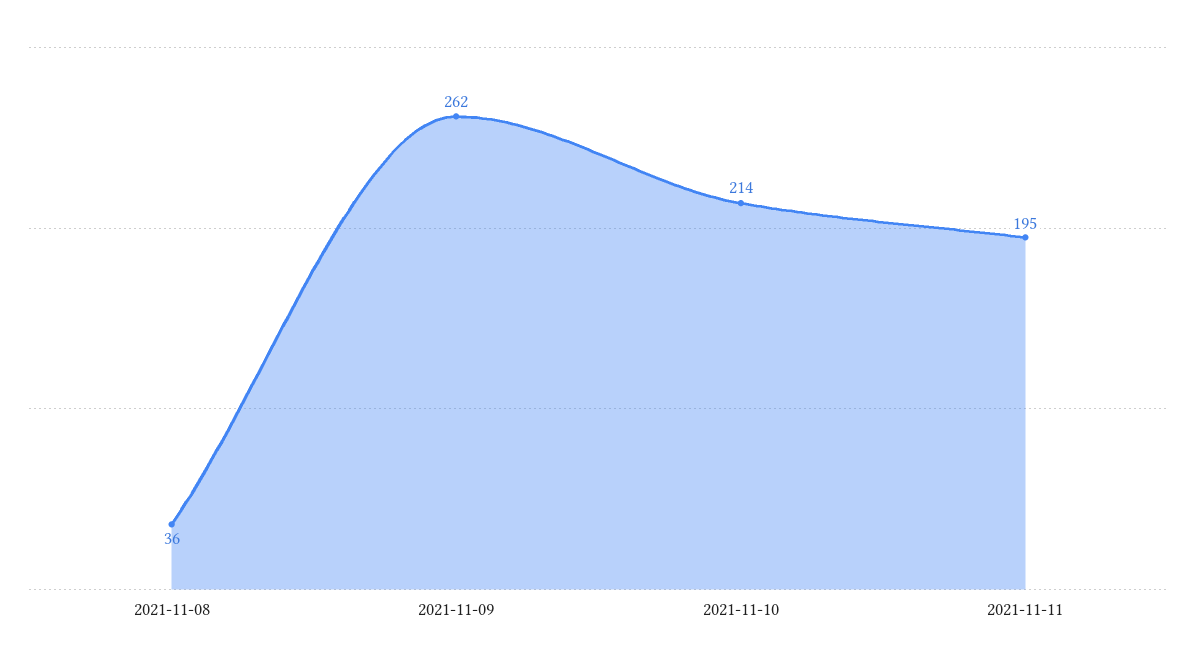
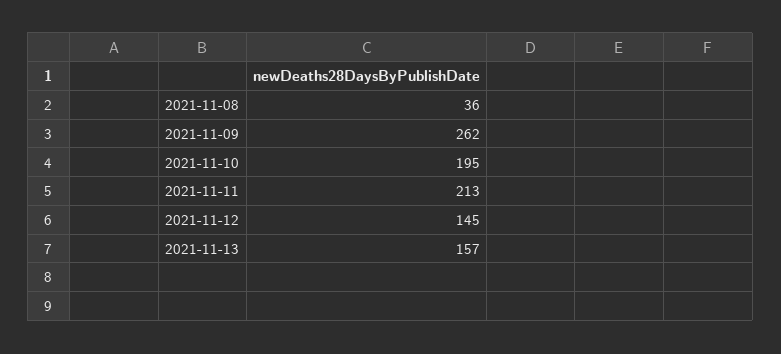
2021-11-10: 214 -> 195
2021-11-11: 195 -> 213
2021-11-12: none -> 145
2021-11-13: none -> 157

